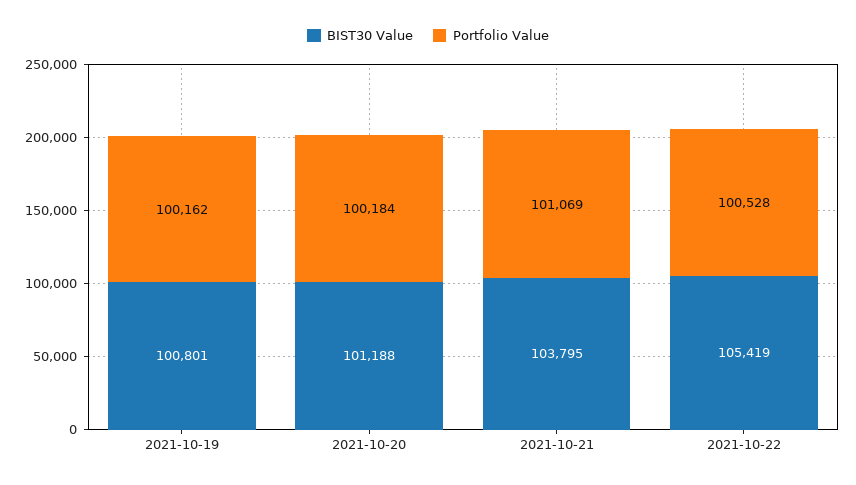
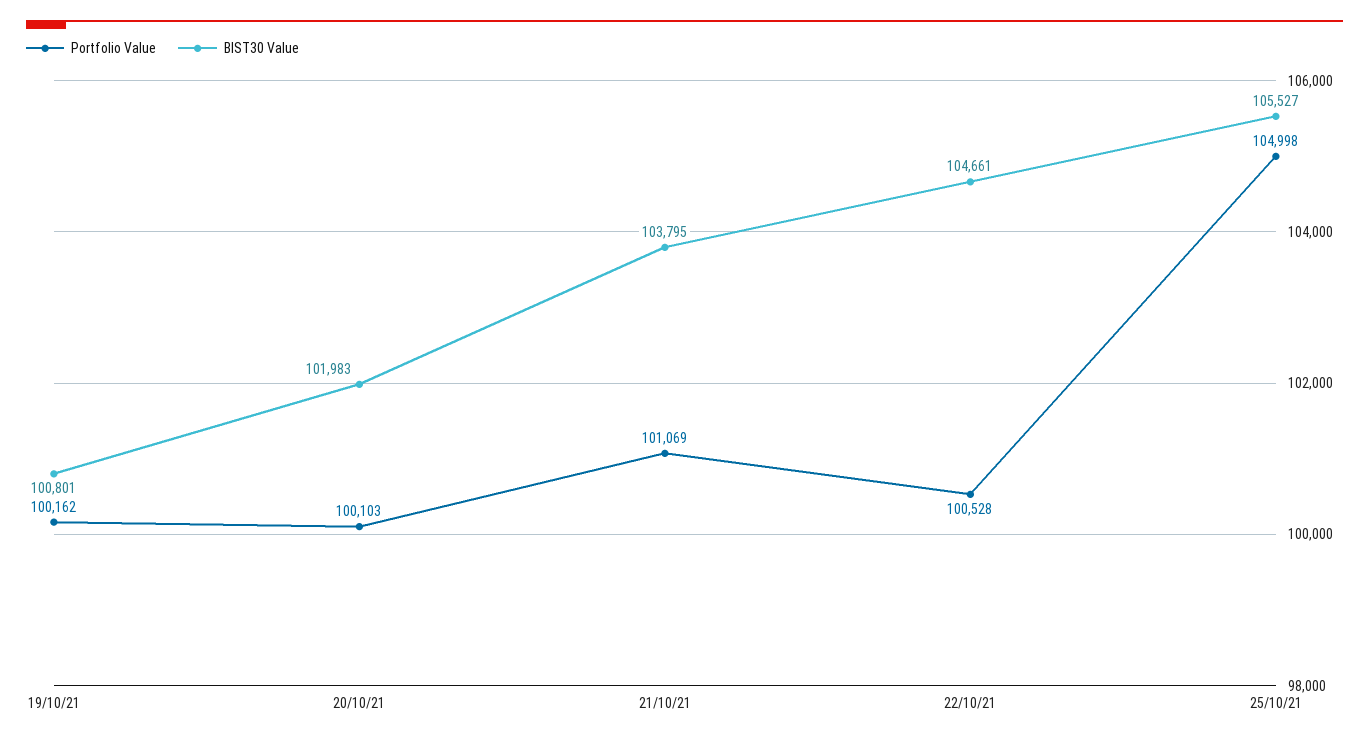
BIST30 Value, 2021-10-20: 101188 -> 101983
Portfolio Value, 2021-10-20: 100184 -> 100103
BIST30 Value, 2021-10-22: 105419 -> 104661
Portfolio Value, 25/10/21: none -> 104998
BIST30 Value, 25/10/21: none -> 105527

